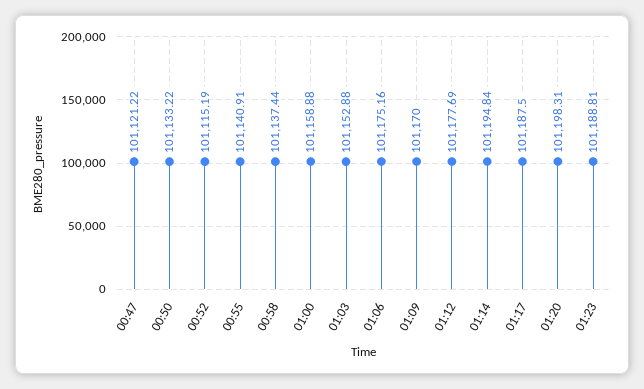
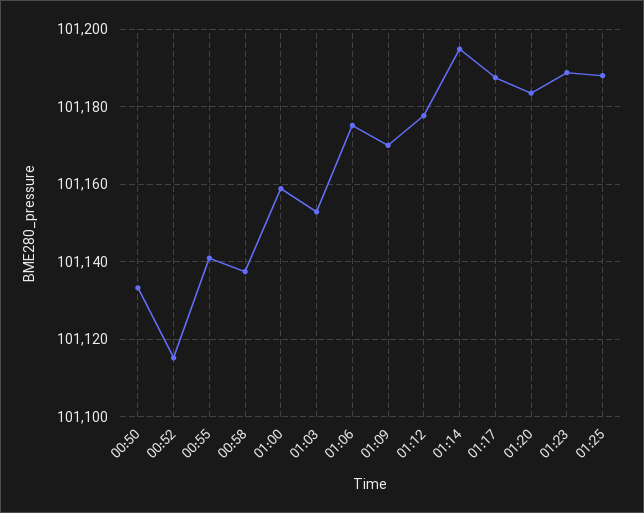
00:47: 101121.22 -> none
01:20: 101198.31 -> 101184
01:25: none -> 101188

